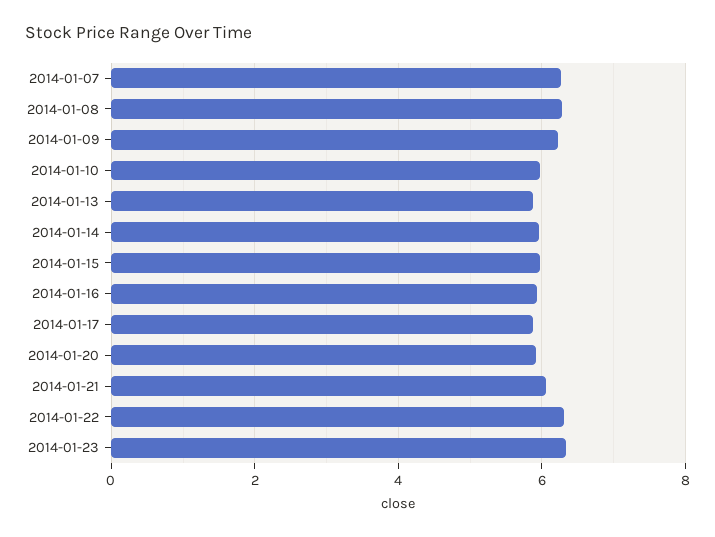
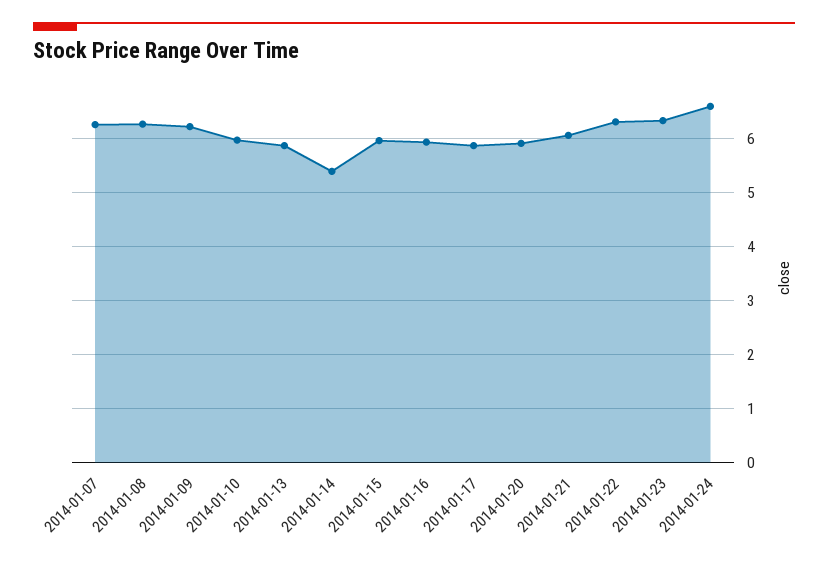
2014-01-14: 6 -> 5.4
2014-01-24: none -> 6.6

